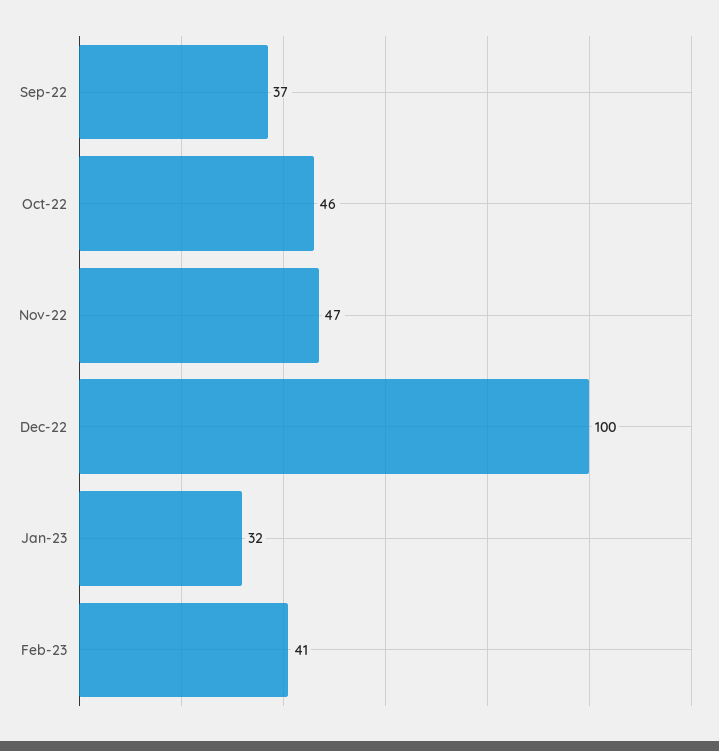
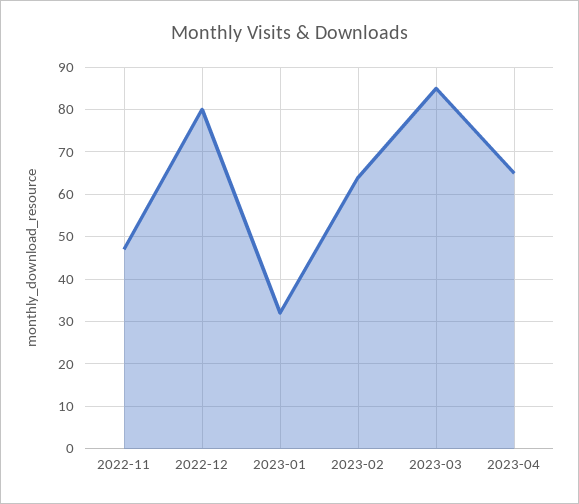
Sep-22: 37 -> none
Oct-22: 46 -> none
Dec-22: 100 -> 80
Feb-23: 41 -> 65
2023-03: none -> 85
2023-04: none -> 65

